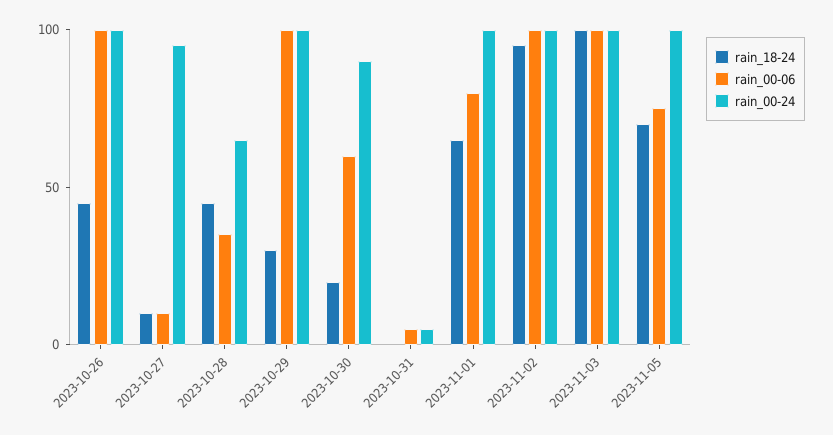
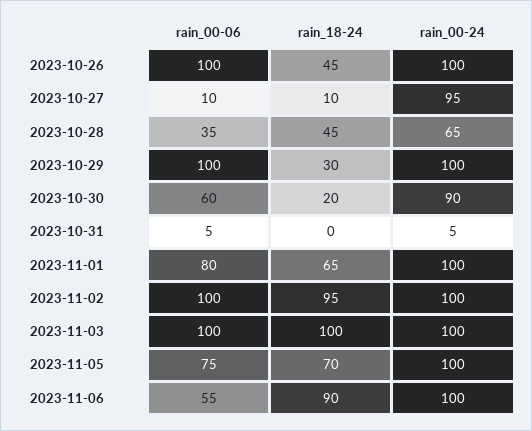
rain_00-06, 2023-11-06: none -> 55
rain_18-24, 2023-11-06: none -> 90
rain_00-24, 2023-11-06: none -> 100

